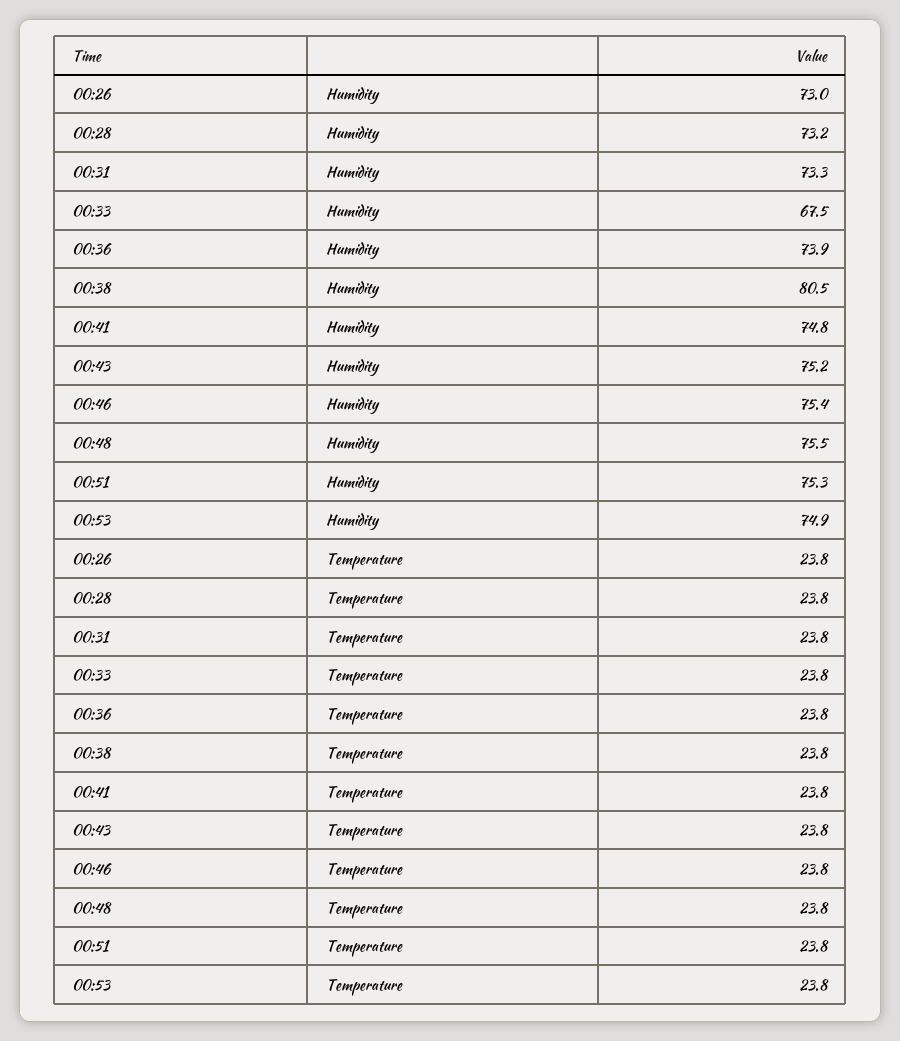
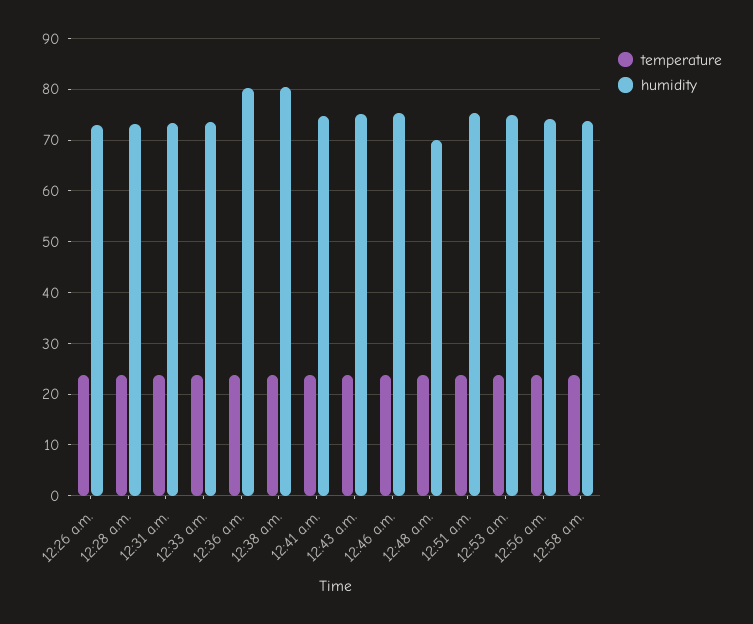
Humidity, 00:33: 67.5 -> 74
Humidity, 00:36: 73.9 -> 80
Humidity, 00:48: 75.5 -> 70
Temperature, 12:56 a.m.: none -> 24
Humidity, 12:56 a.m.: none -> 74
Temperature, 12:58 a.m.: none -> 24
Humidity, 12:58 a.m.: none -> 74

